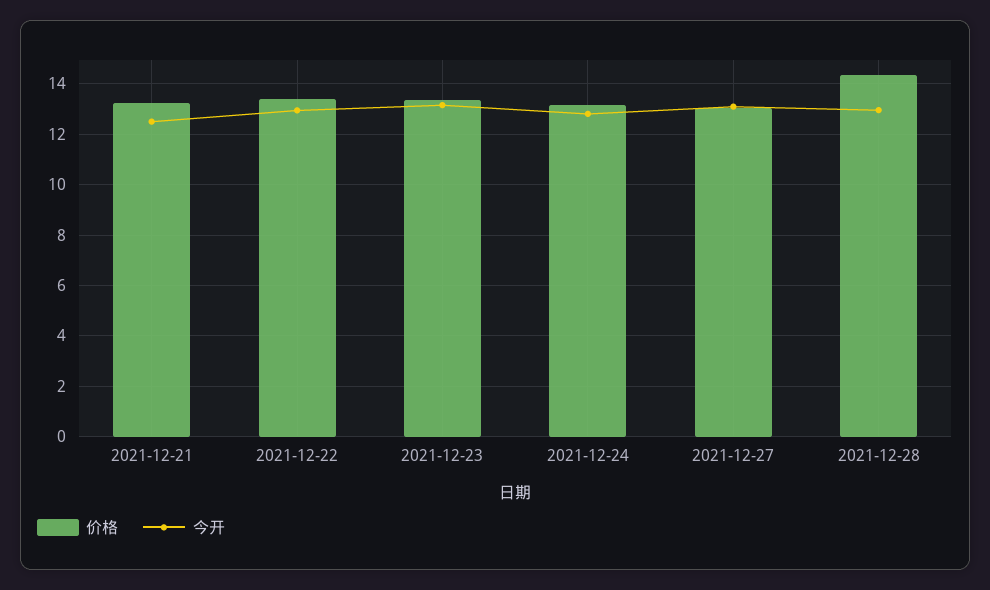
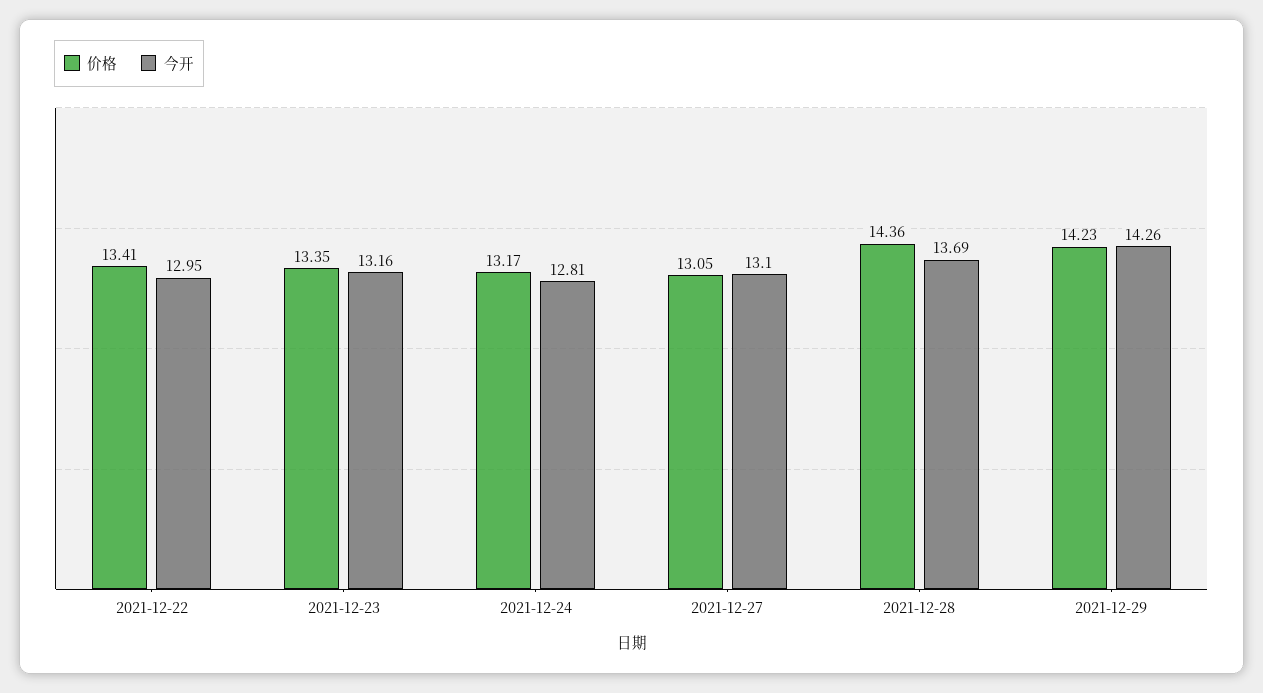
价格, 2021-12-21: 13.25 -> none
今开, 2021-12-21: 12.5 -> none
今开, 2021-12-28: 13 -> 13.69
价格, 2021-12-29: none -> 14.23
今开, 2021-12-29: none -> 14.26

